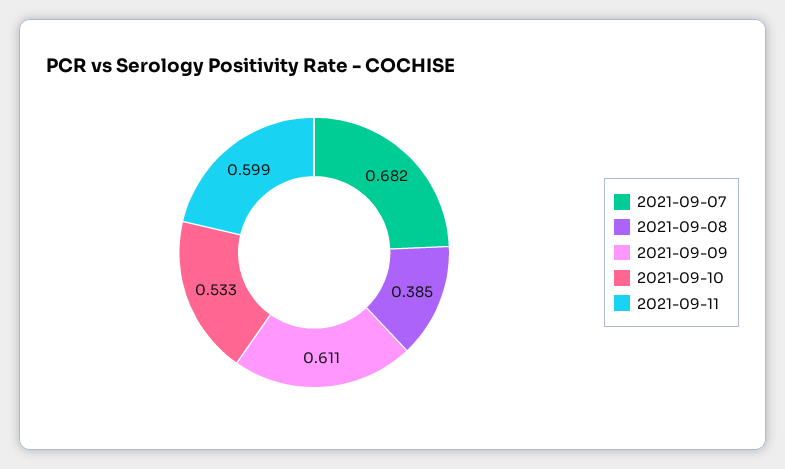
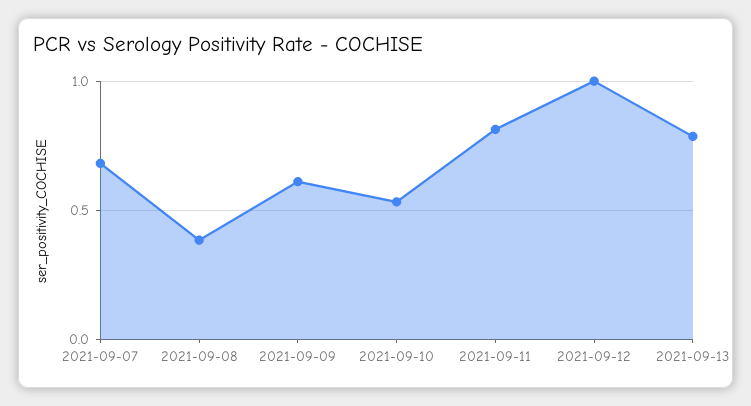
2021-09-11: 0.599 -> 0.8
2021-09-12: none -> 1
2021-09-13: none -> 0.8

